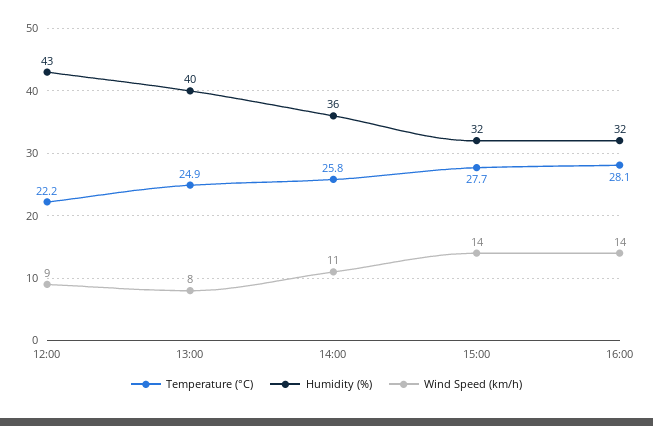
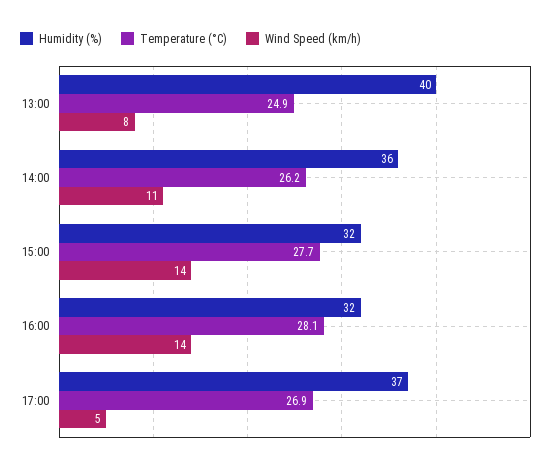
Temperature (°C), 12:00: 22.2 -> none
Humidity (%), 12:00: 43 -> none
Wind Speed (km/h), 12:00: 9 -> none
Temperature (°C), 14:00: 25.8 -> 26.2
Humidity (%), 17:00: none -> 37
Temperature (°C), 17:00: none -> 26.9
Wind Speed (km/h), 17:00: none -> 5

